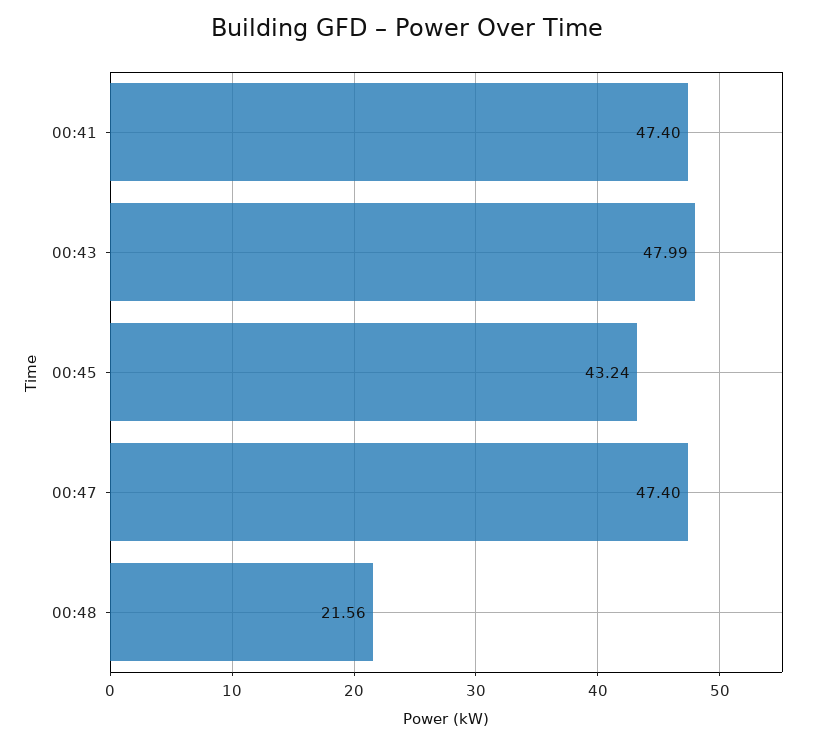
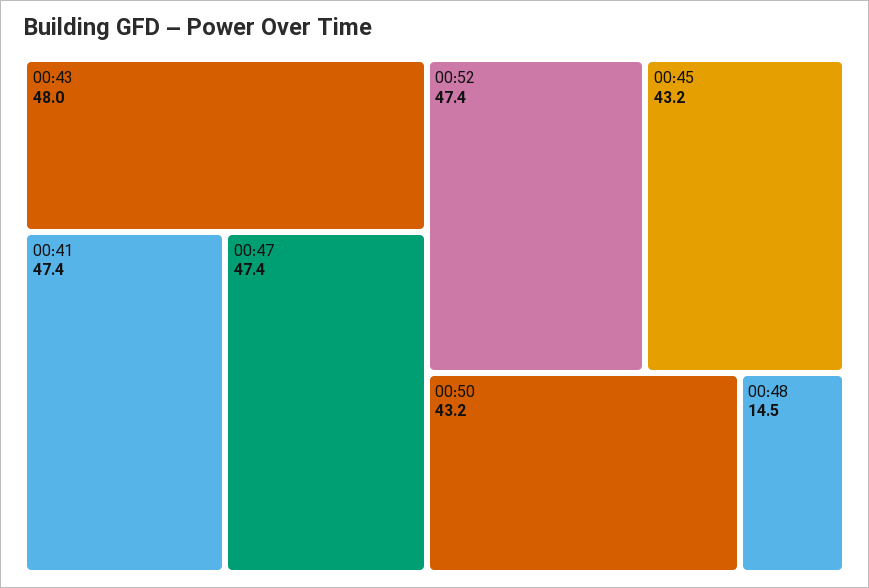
00:48: 21.56 -> 14.5
00:52: none -> 47.4
00:50: none -> 43.2

